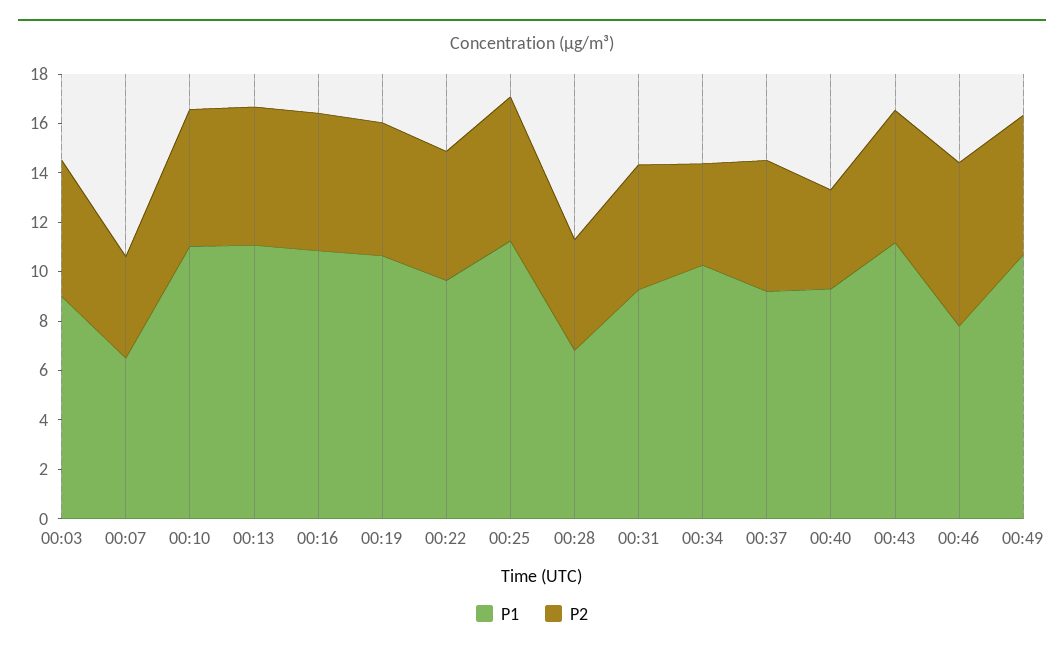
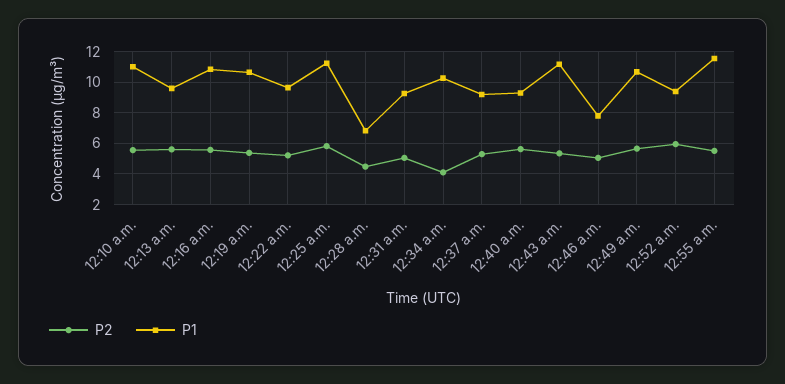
P1, 00:03: 9 -> none
P2, 00:03: 5.5 -> none
P1, 00:07: 6.5 -> none
P2, 00:07: 4 -> none
P1, 00:13: 11 -> 9.5
P2, 00:40: 4 -> 5.5
P2, 00:46: 6.5 -> 5
P2, 12:52 a.m.: none -> 6
P1, 12:52 a.m.: none -> 9.5
P2, 12:55 a.m.: none -> 5.5
P1, 12:55 a.m.: none -> 11.5

